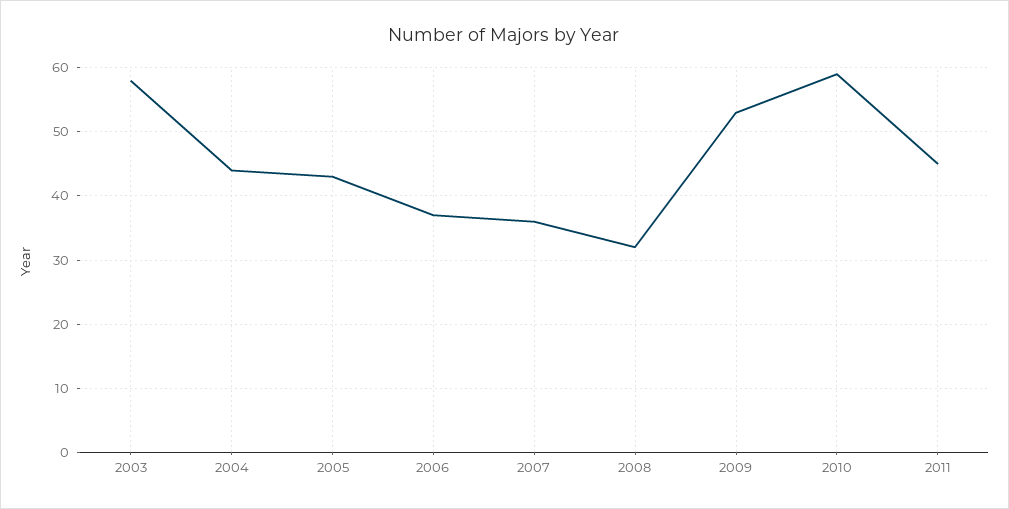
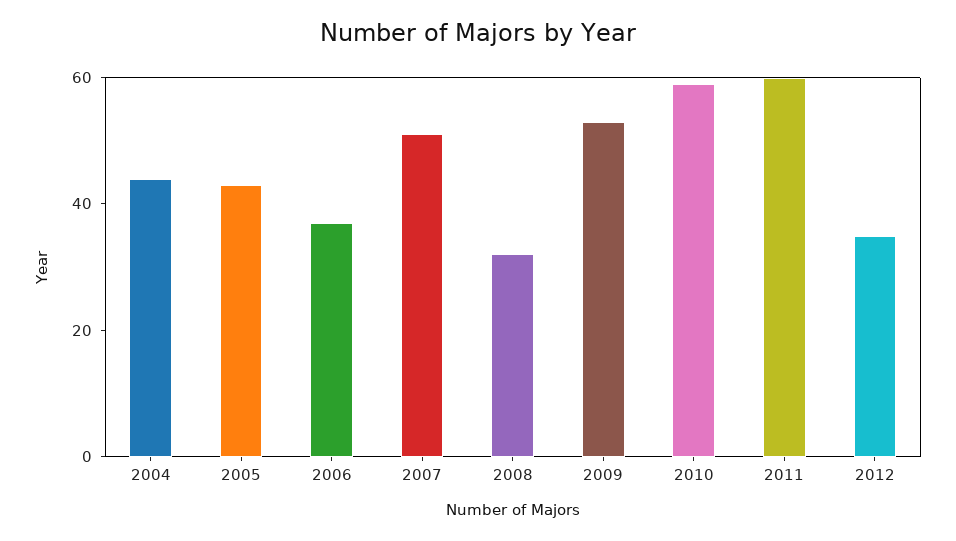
2003: 58 -> none
2007: 36 -> 50
2011: 45 -> 60
2012: none -> 35

